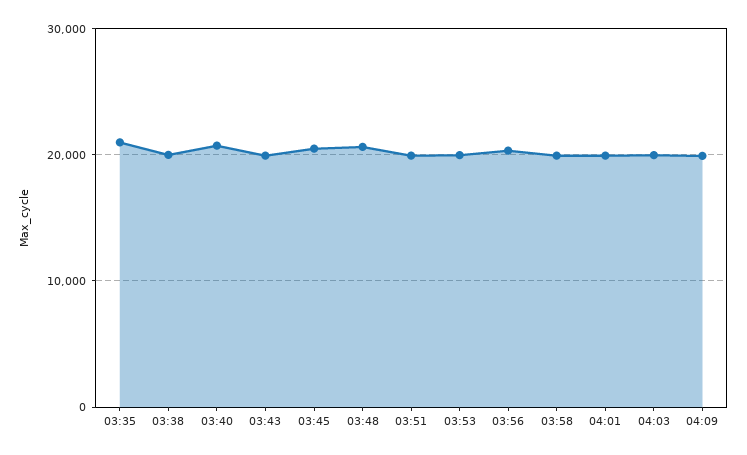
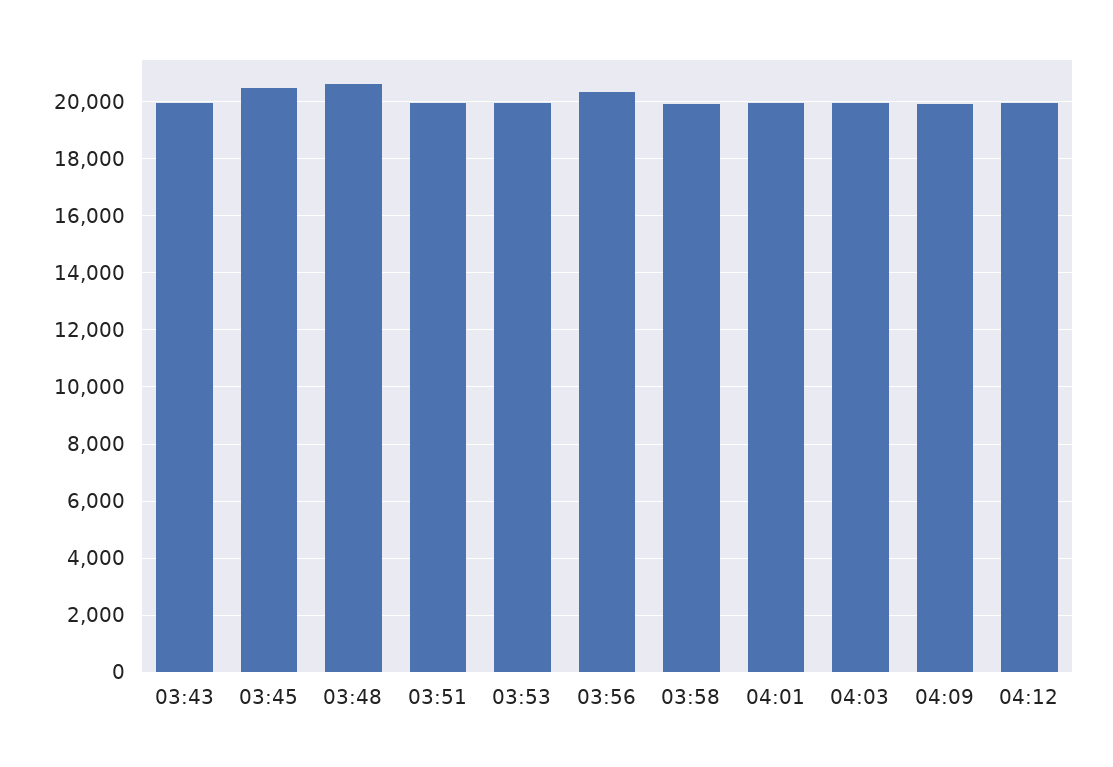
03:35: 21000 -> none
03:38: 20000 -> none
03:40: 21000 -> none
04:12: none -> 20000

